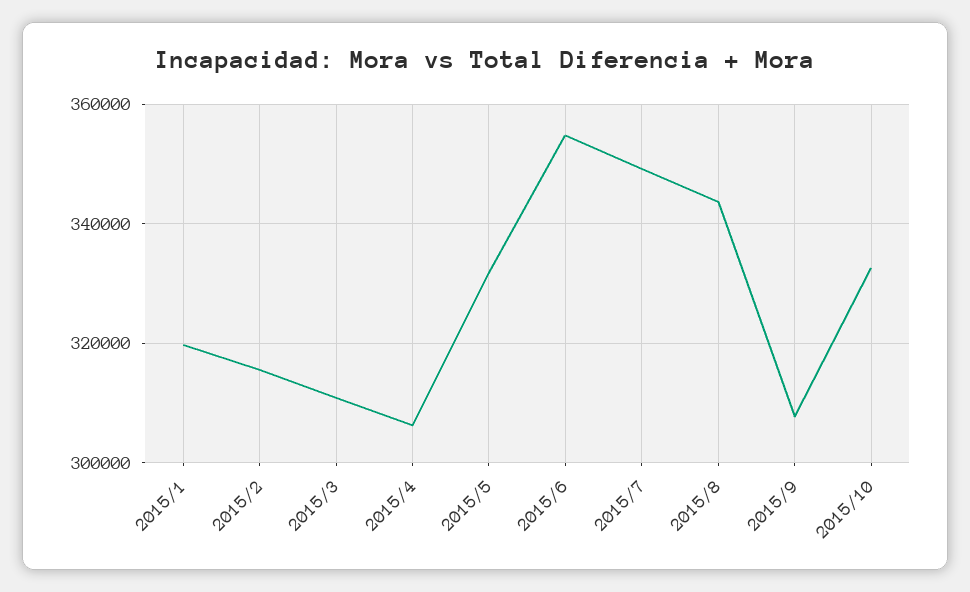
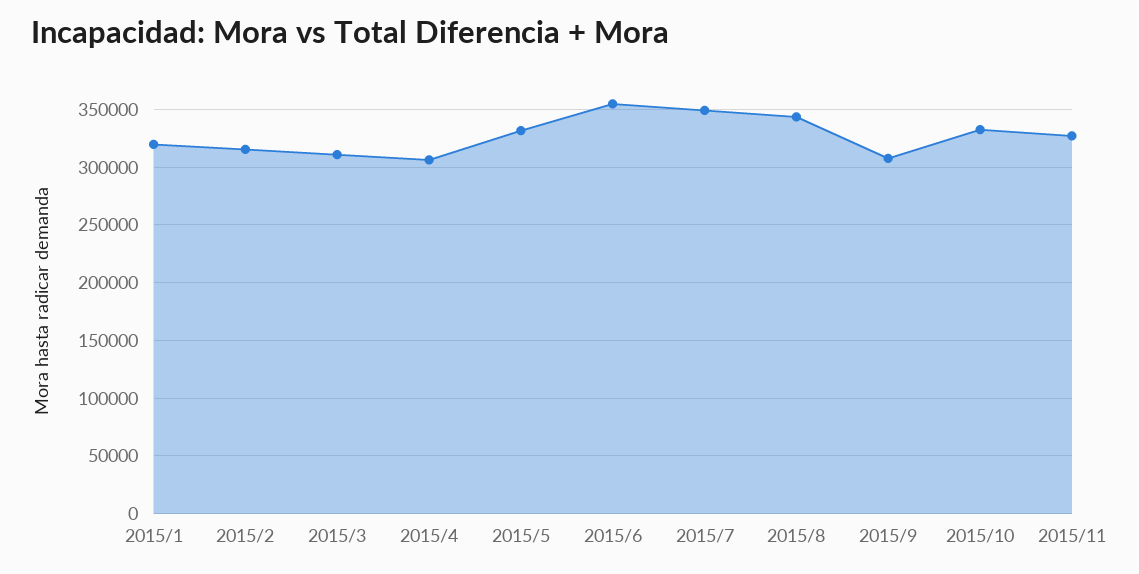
2015/11: none -> 330000

